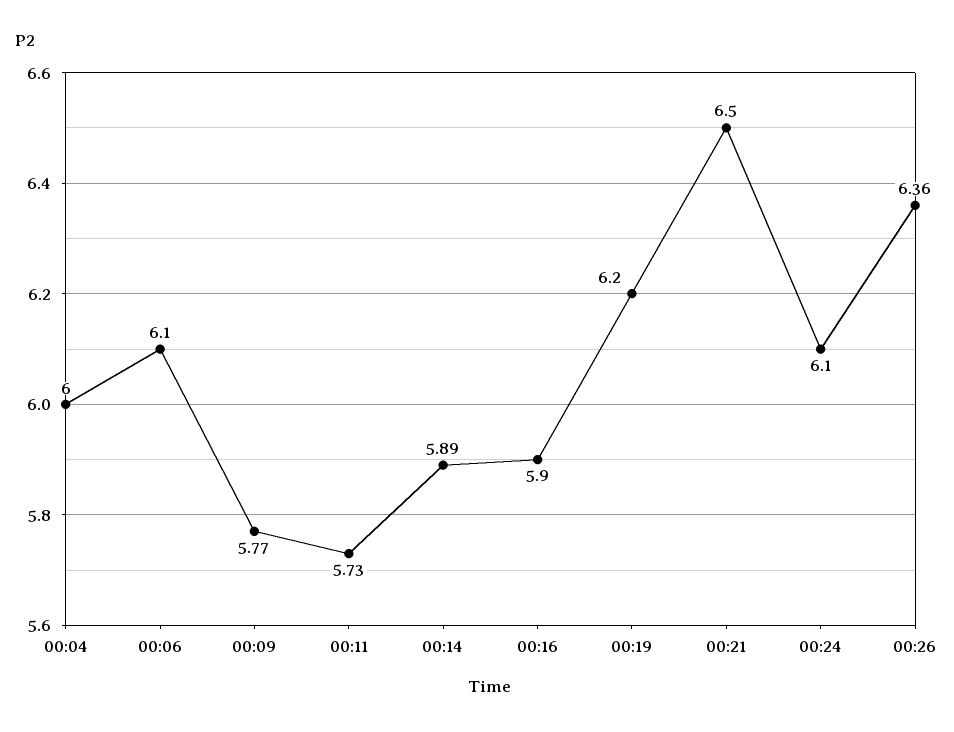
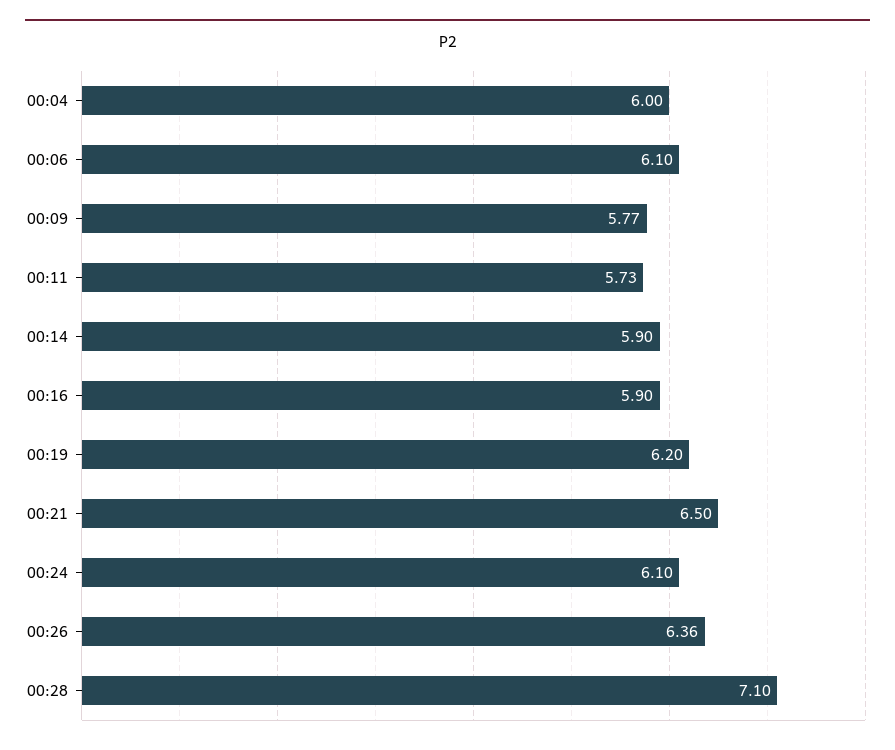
00:14: 5.89 -> 5.9
00:28: none -> 7.1

